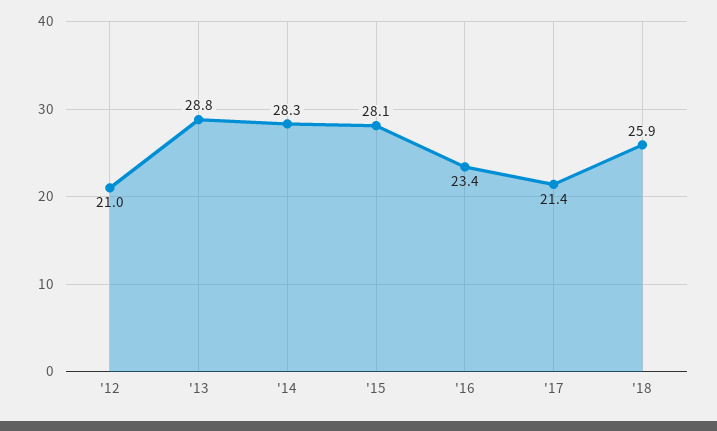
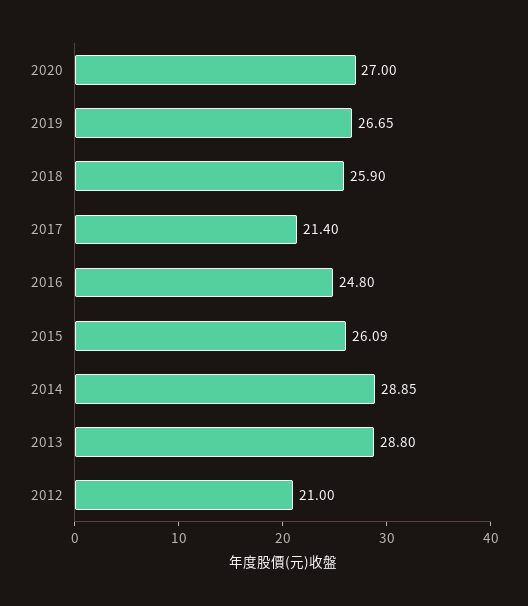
'14: 28.3 -> 28.85
'15: 28.1 -> 26.09
'16: 23.4 -> 24.8
2020: none -> 27
2019: none -> 26.65

